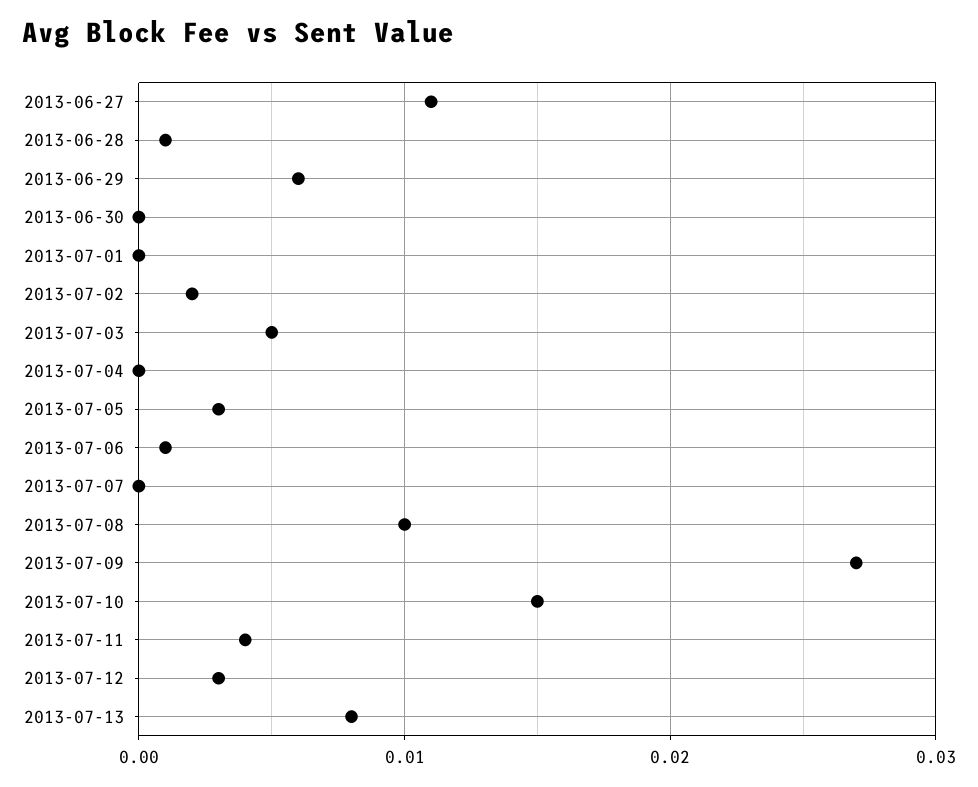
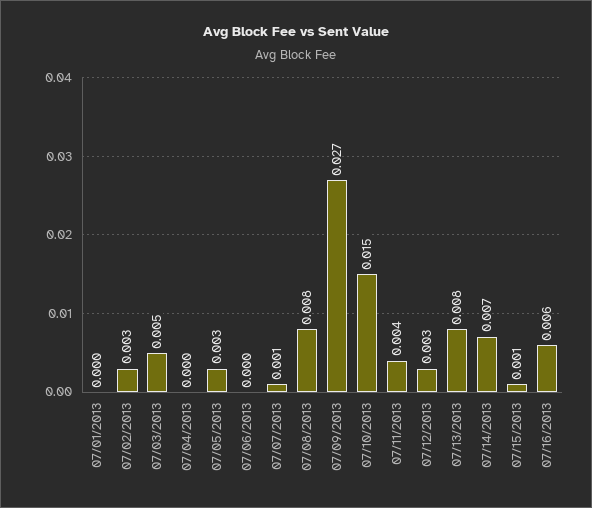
2013-06-27: 0.011 -> none
2013-06-28: 0.001 -> none
2013-06-29: 0.006 -> none
2013-06-30: 0 -> none
2013-07-02: 0.002 -> 0.003
2013-07-06: 0.001 -> 0
2013-07-07: 0 -> 0.001
2013-07-08: 0.01 -> 0.008
07/14/2013: none -> 0.007
07/15/2013: none -> 0.001
07/16/2013: none -> 0.006

